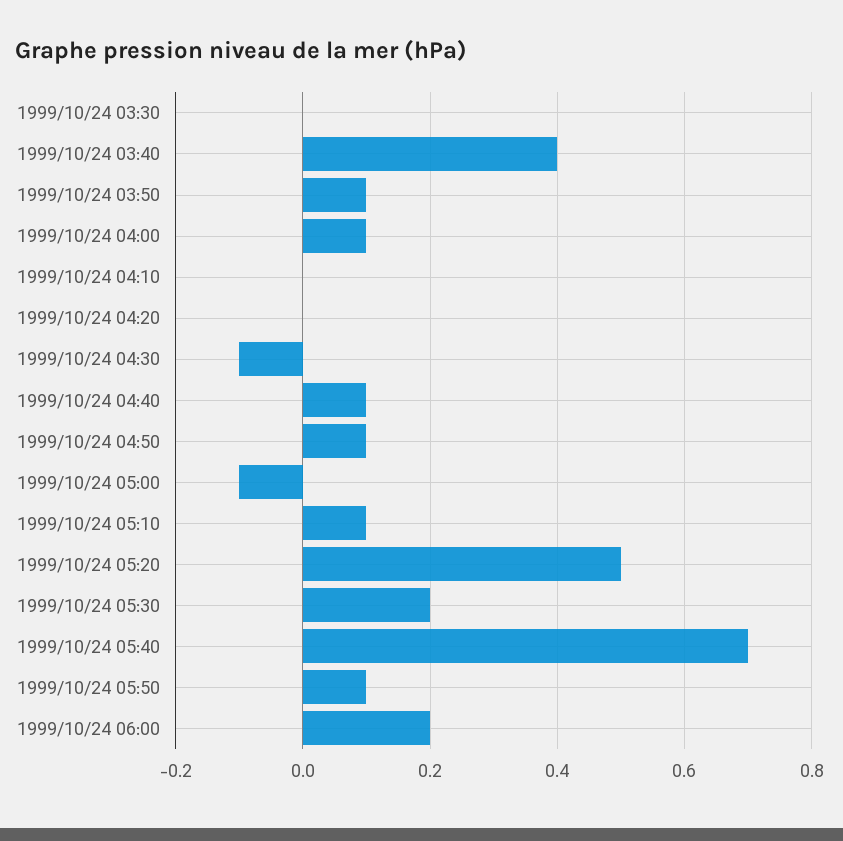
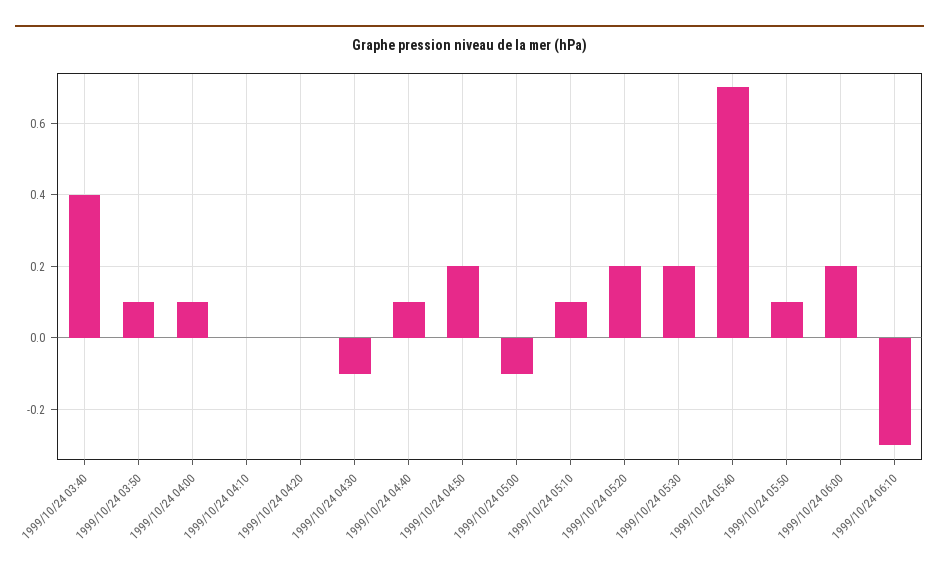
1999/10/24 03:30: 0 -> none
1999/10/24 04:50: 0.1 -> 0.2
1999/10/24 05:20: 0.5 -> 0.2
1999/10/24 06:10: none -> -0.3

